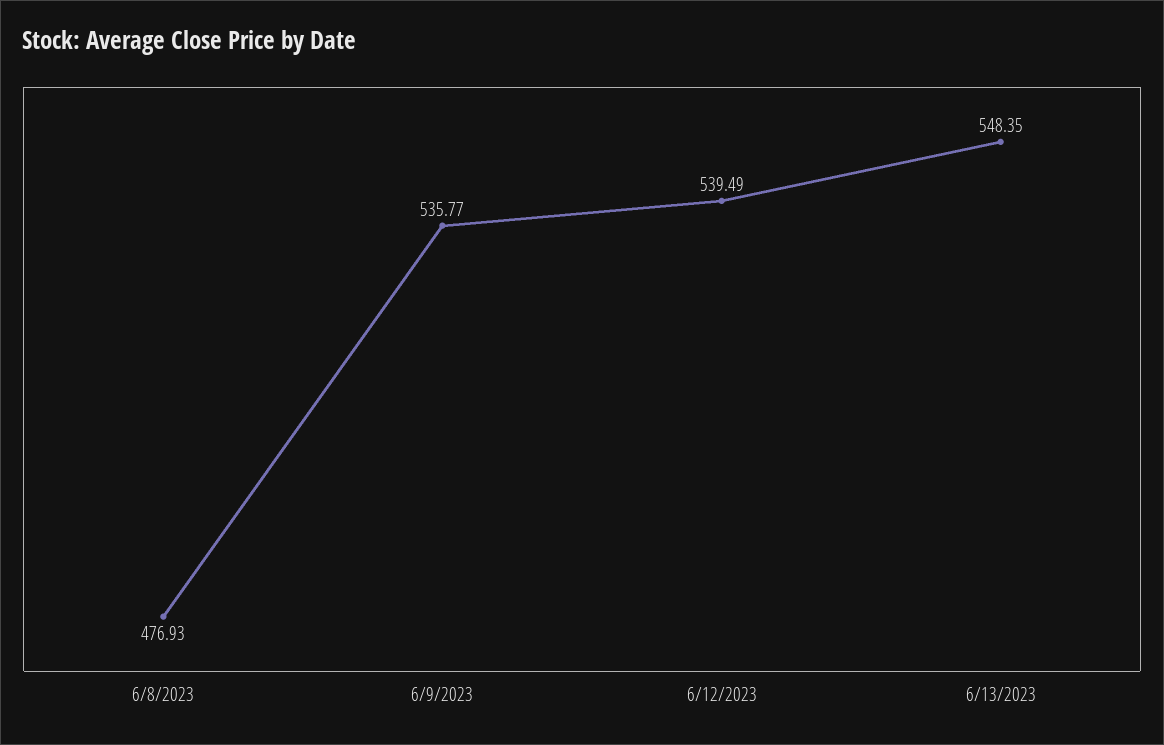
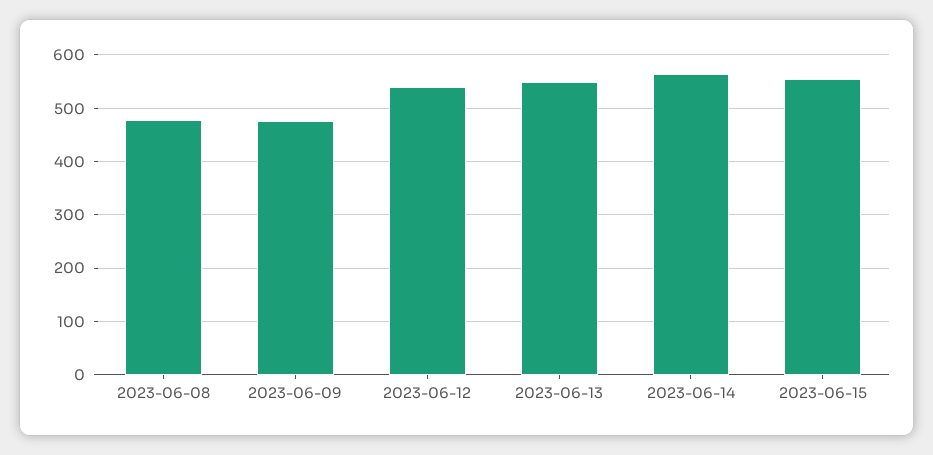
6/9/2023: 535.77 -> 480
2023-06-14: none -> 560
2023-06-15: none -> 560

